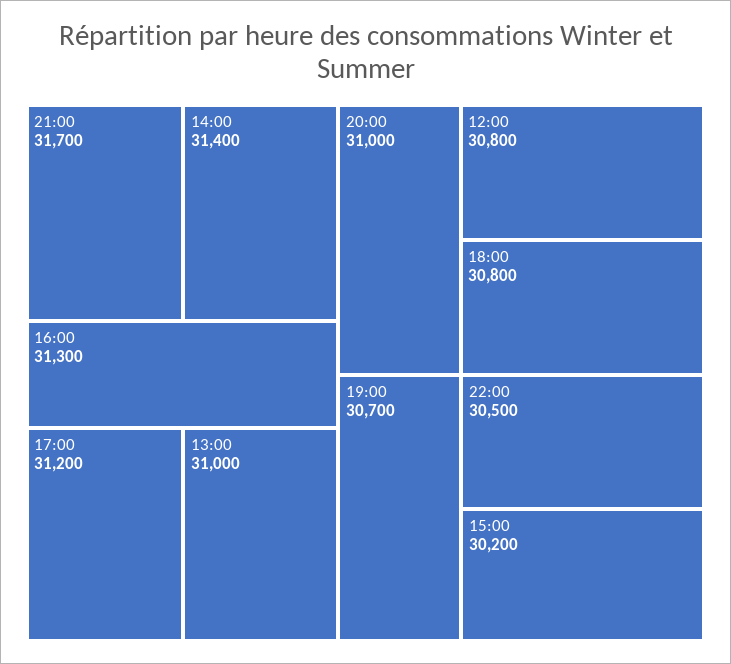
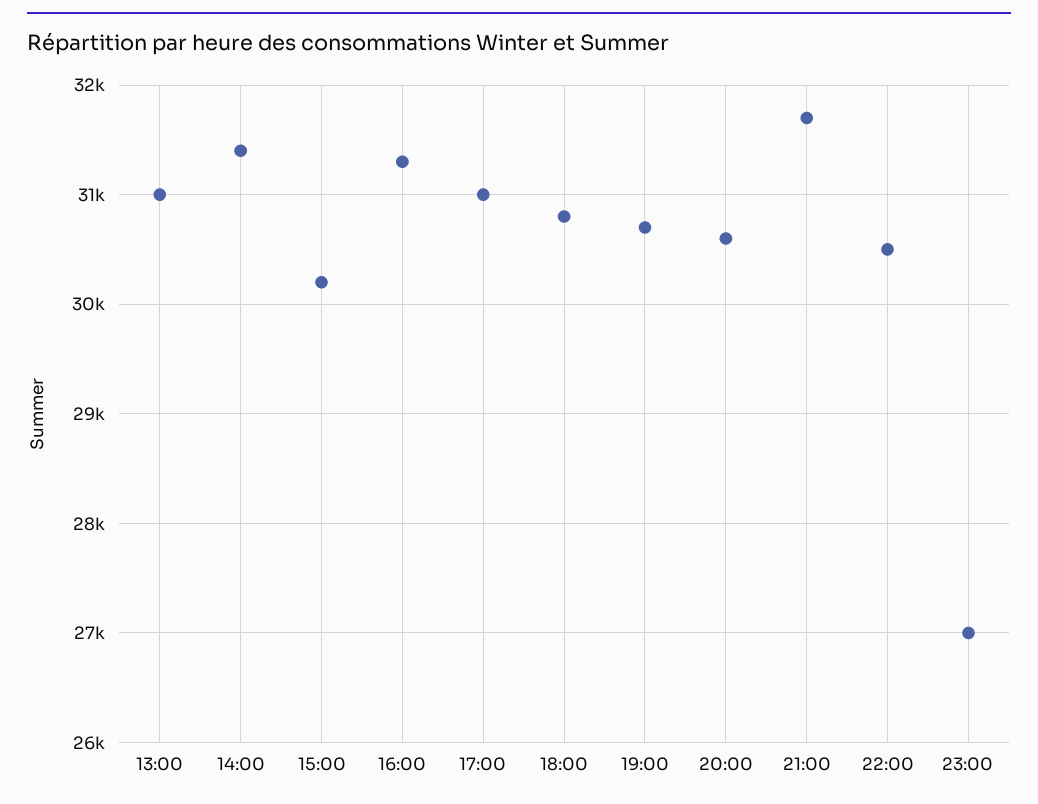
17:00: 31200 -> 31000
20:00: 31000 -> 30600
12:00: 30800 -> none
23:00: none -> 27000

